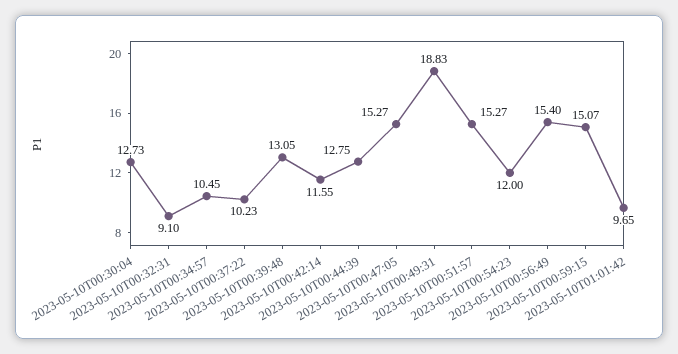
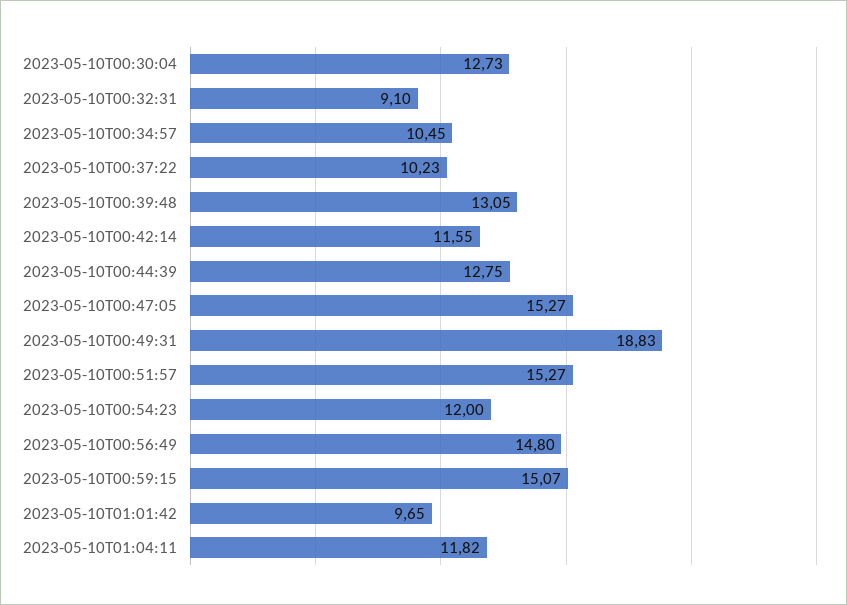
2023-05-10T00:56:49: 15.4 -> 14.8
2023-05-10T01:04:11: none -> 11.82

